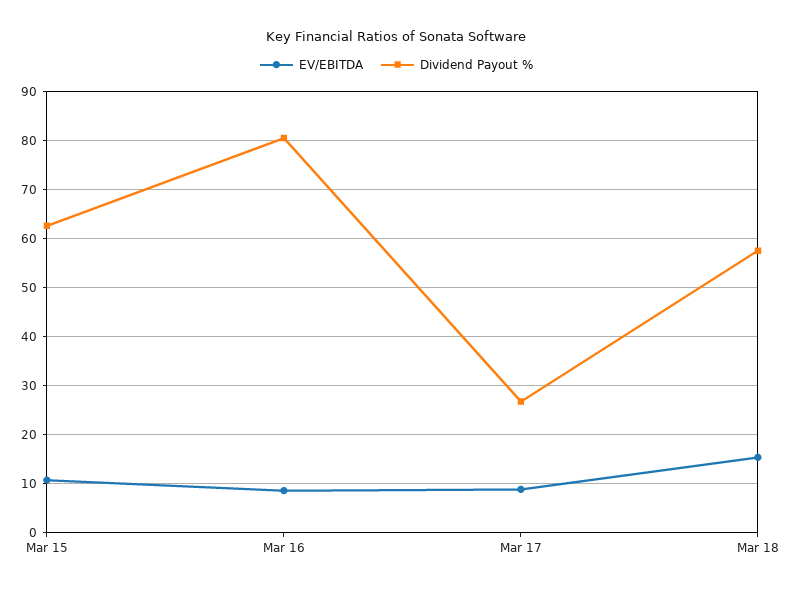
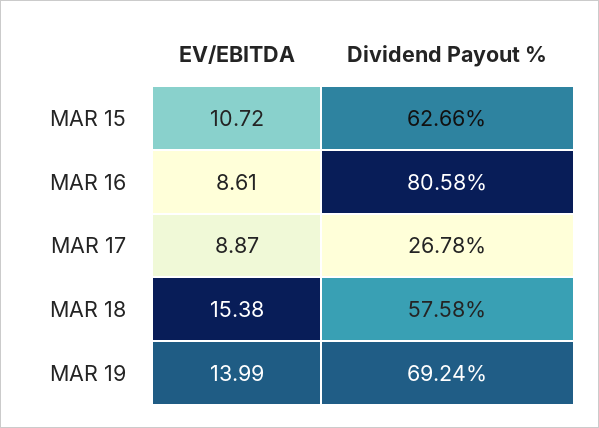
EV/EBITDA, MAR 19: none -> 13.99
Dividend Payout %, MAR 19: none -> 69.24

